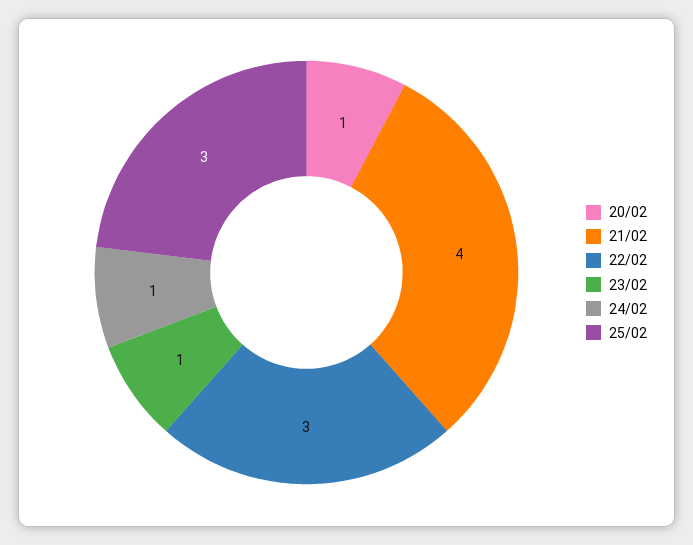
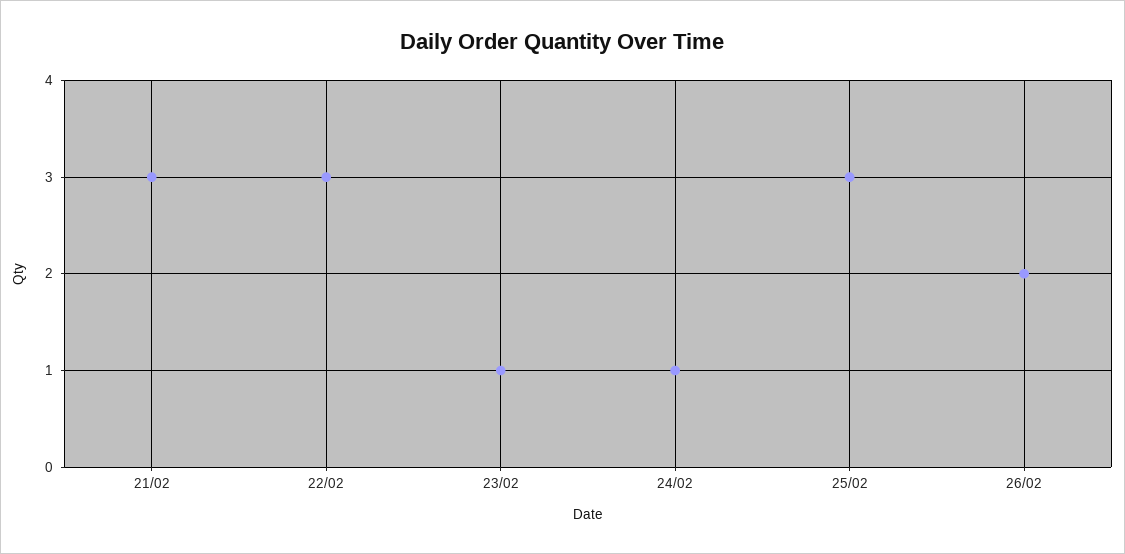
20/02: 1 -> none
21/02: 4 -> 3
26/02: none -> 2

